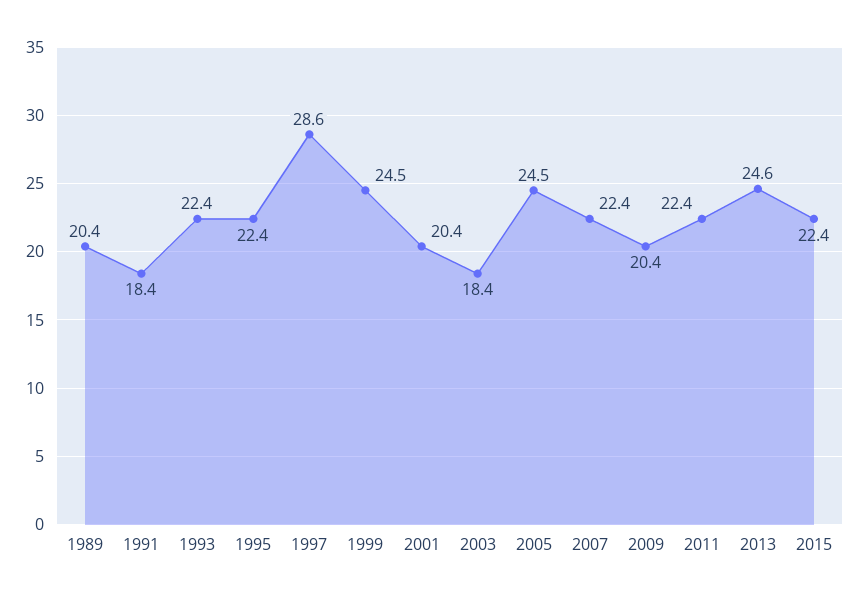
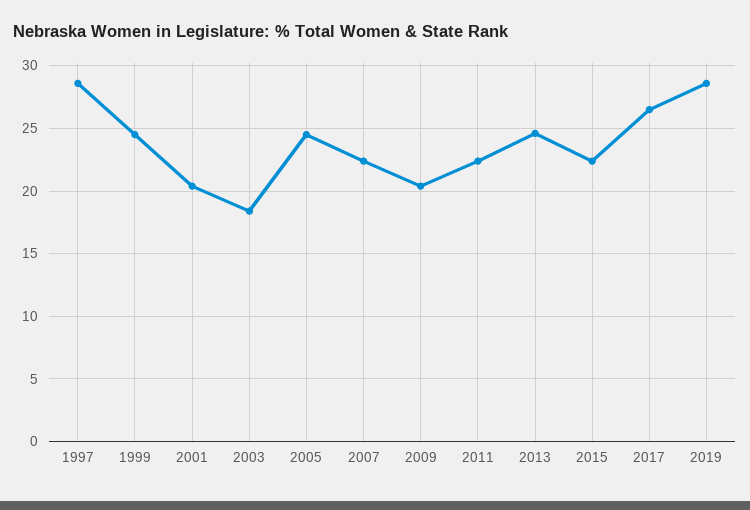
1989: 20.4 -> none
1991: 18.4 -> none
1993: 22.4 -> none
1995: 22.4 -> none
2017: none -> 26.5
2019: none -> 28.5

